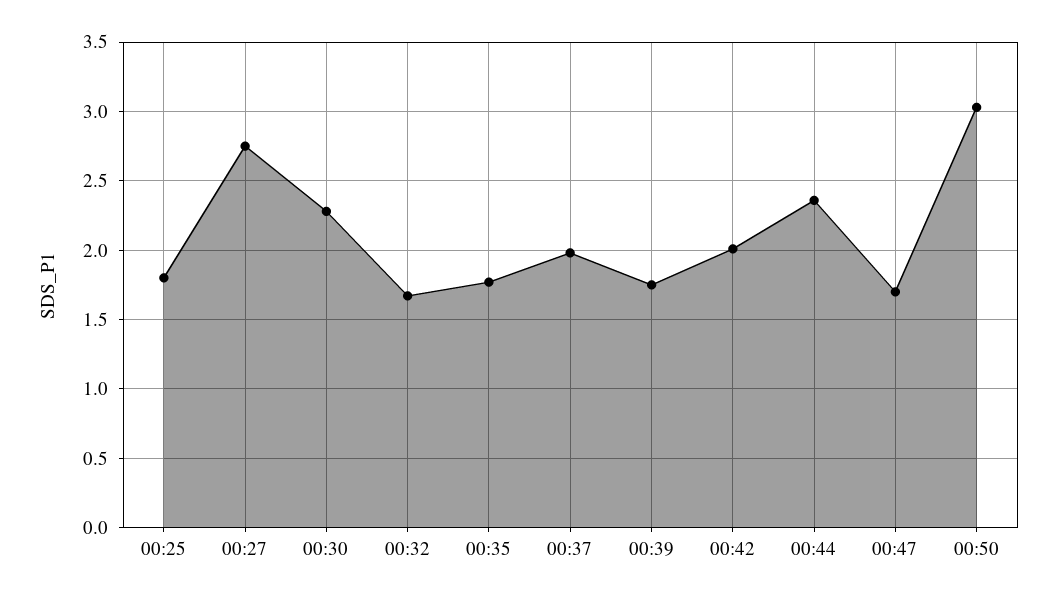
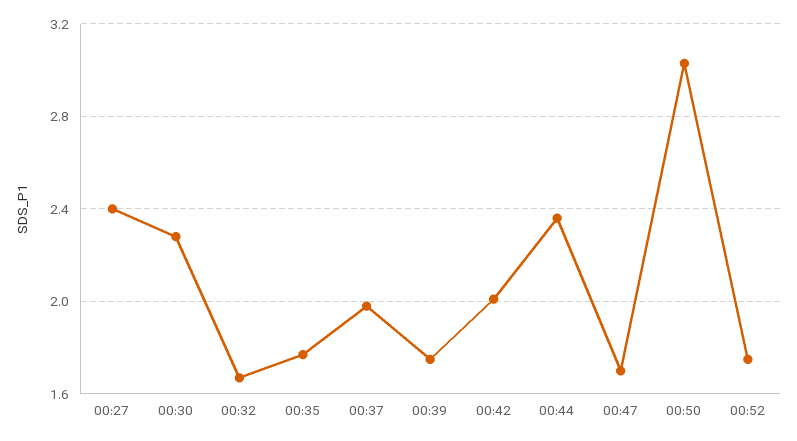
00:25: 1.8 -> none
00:27: 2.75 -> 2.4
00:52: none -> 1.75

